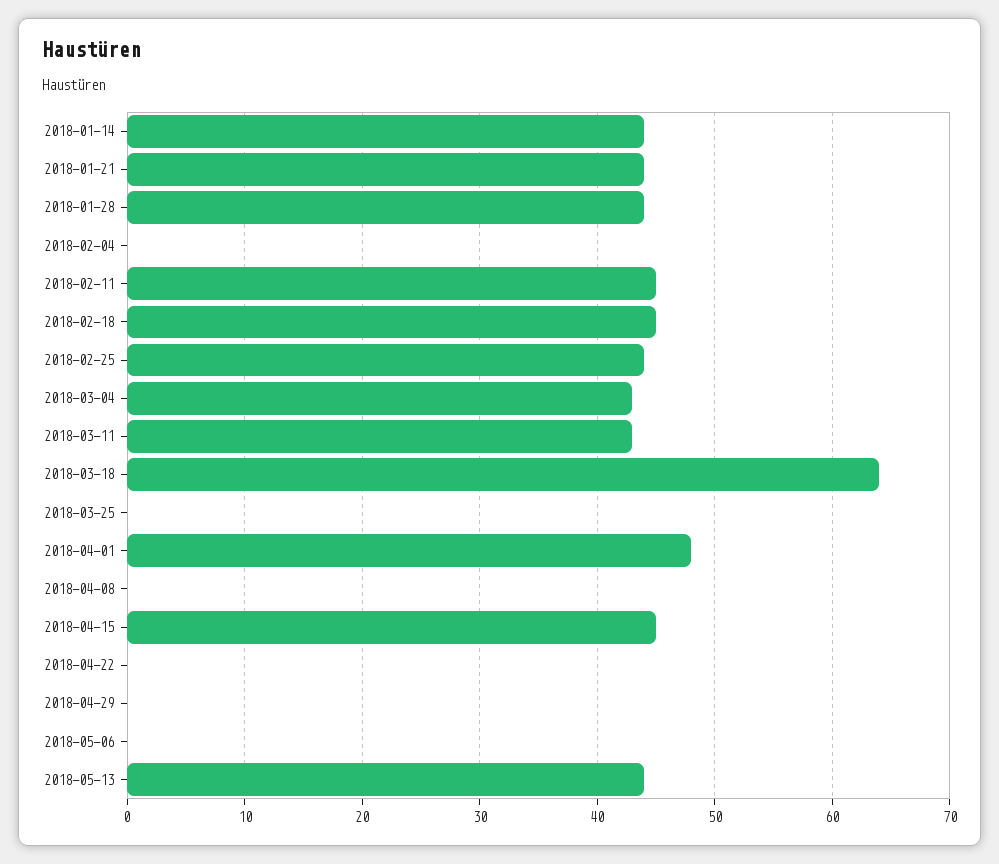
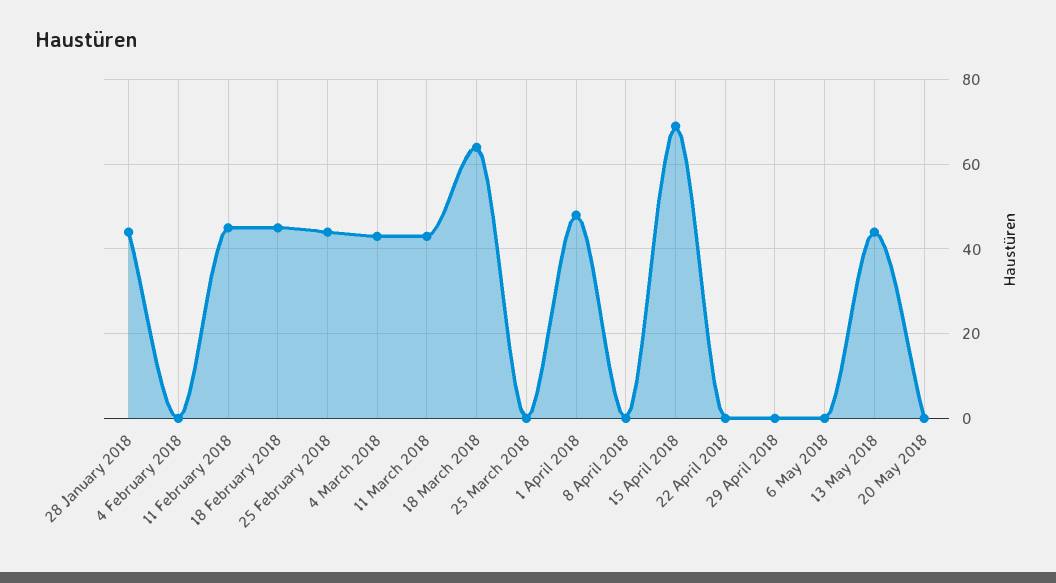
2018-01-14: 44 -> none
2018-01-21: 44 -> none
2018-04-15: 45 -> 70
20 May 2018: none -> 0

